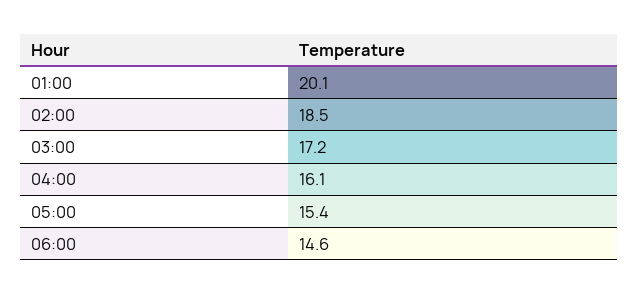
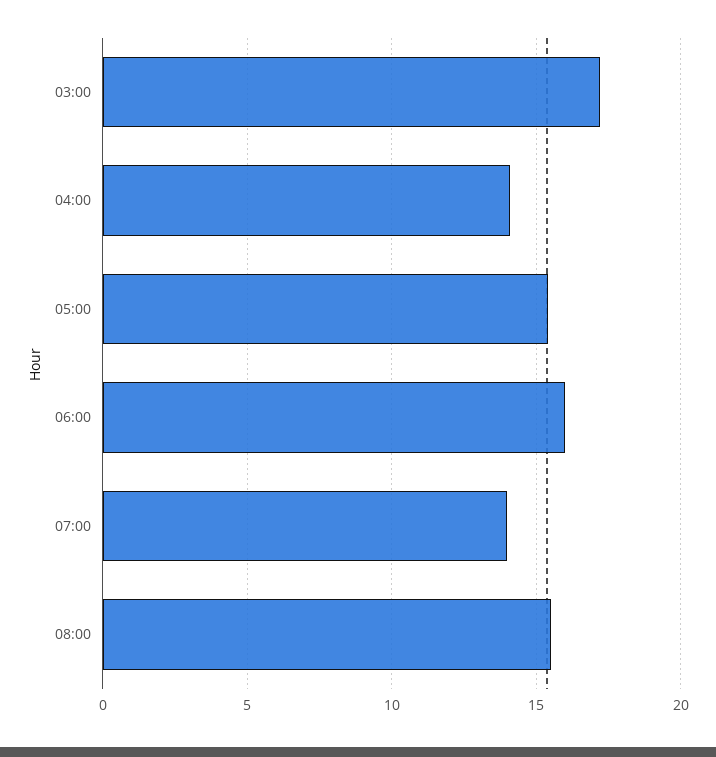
01:00: 20.1 -> none
02:00: 18.5 -> none
04:00: 16.1 -> 14
06:00: 14.6 -> 16
07:00: none -> 14
08:00: none -> 15.5

